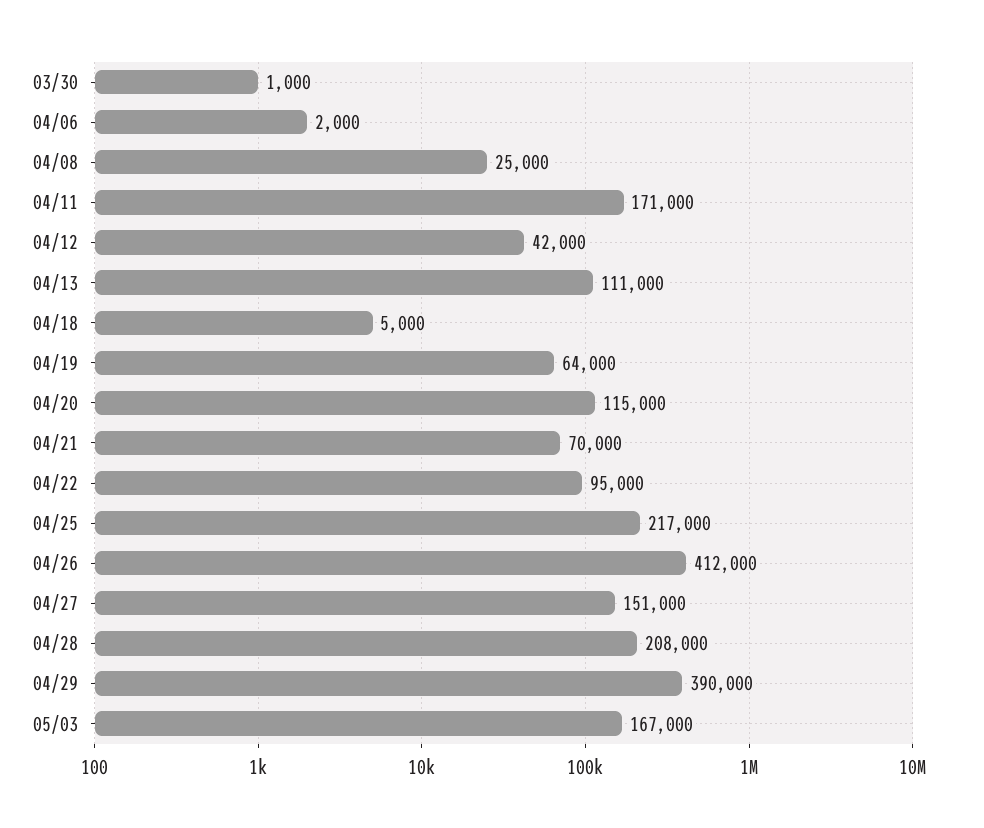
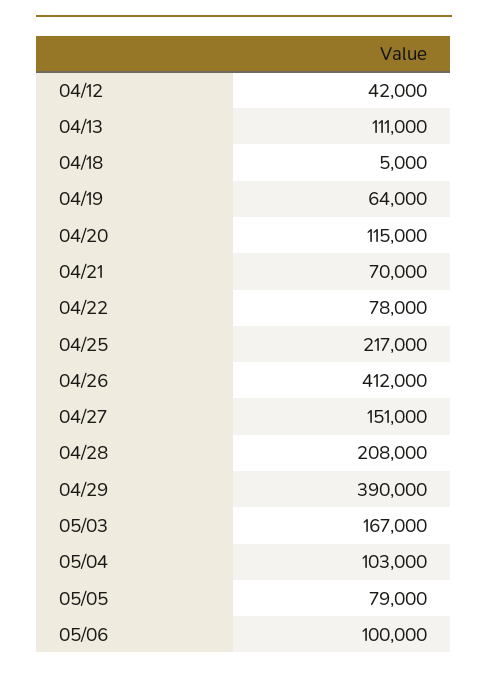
03/30: 1000 -> none
04/06: 2000 -> none
04/08: 25000 -> none
04/11: 171000 -> none
04/22: 95000 -> 78000
05/04: none -> 103000
05/05: none -> 79000
05/06: none -> 100000

